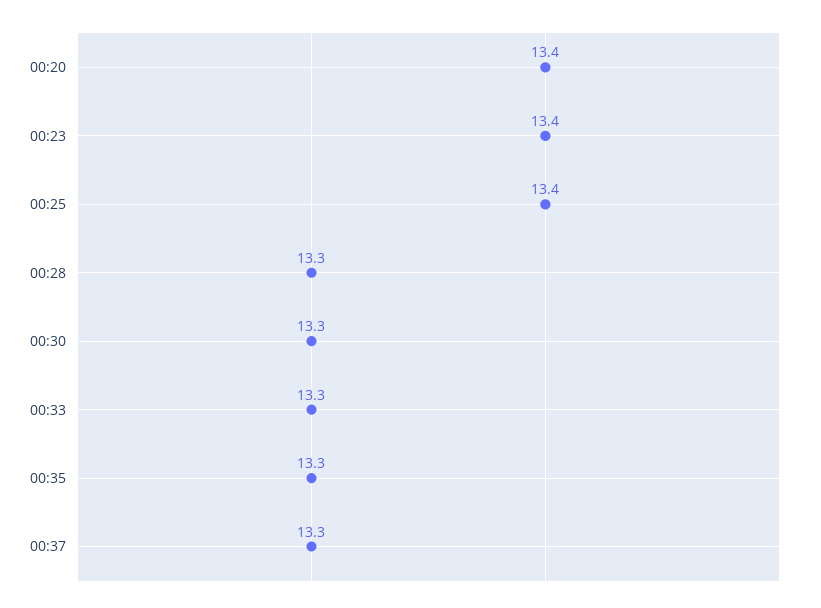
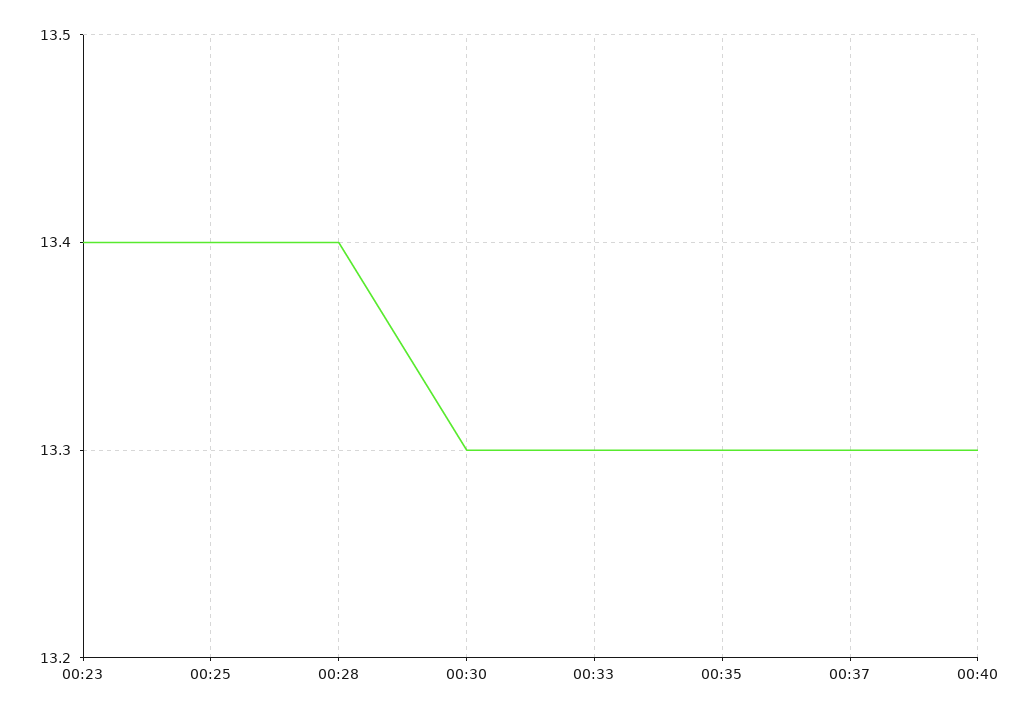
00:20: 13.4 -> none
00:28: 13.3 -> 13.4
00:40: none -> 13.3

